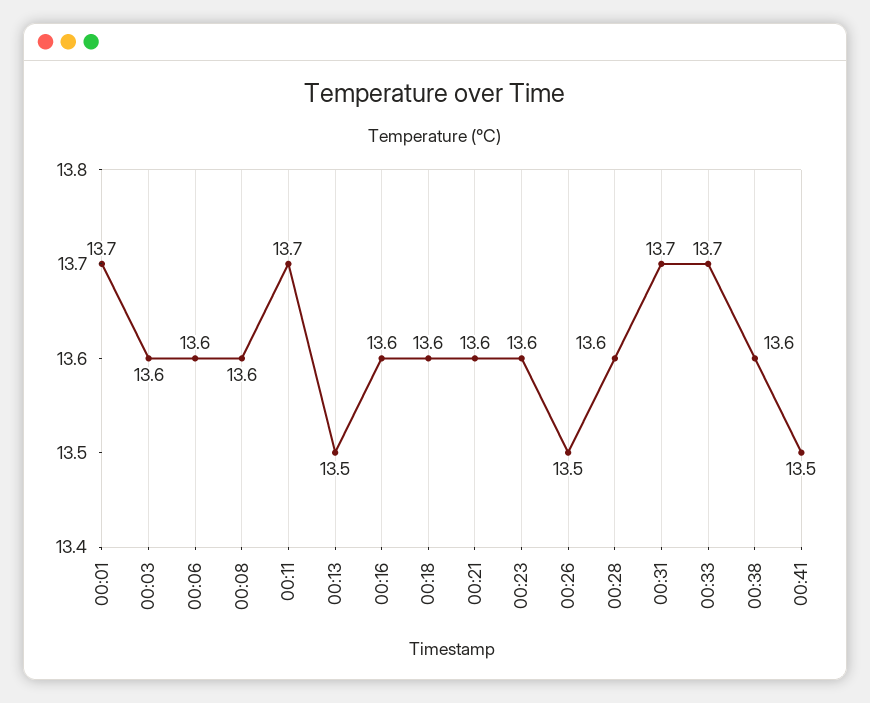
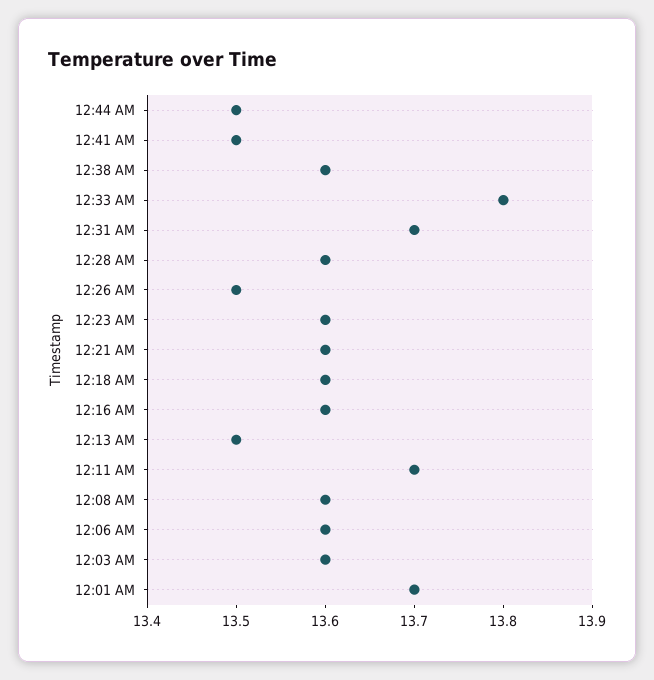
00:33: 13.7 -> 13.8
12:44 AM: none -> 13.5

